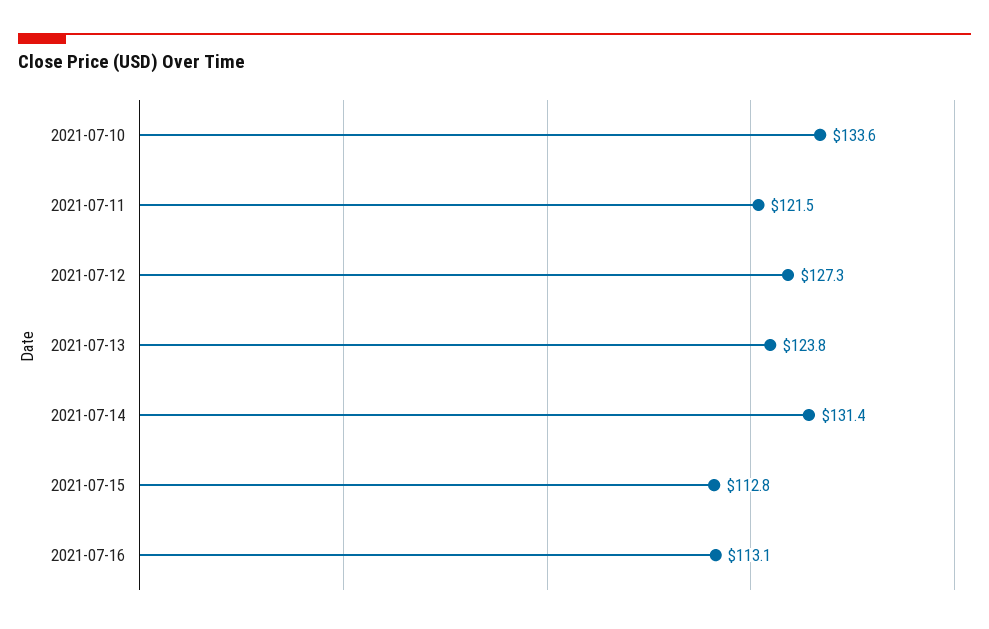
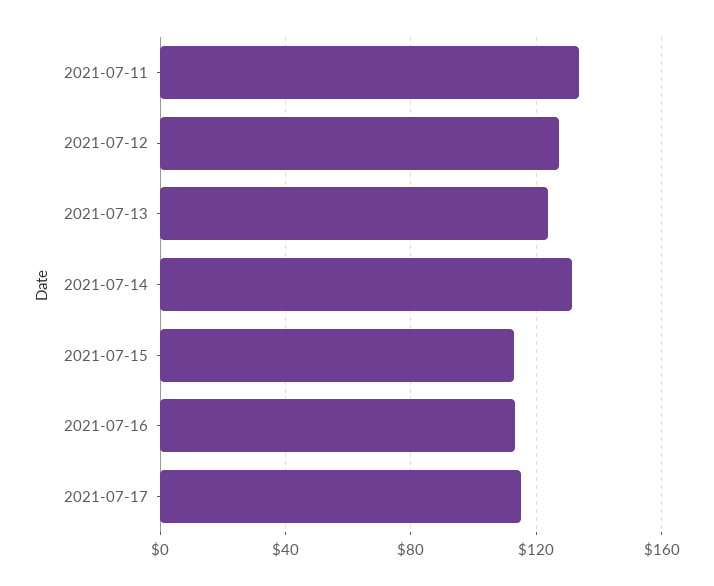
2021-07-10: 133.6 -> none
2021-07-11: 121.5 -> 135
2021-07-17: none -> 115

